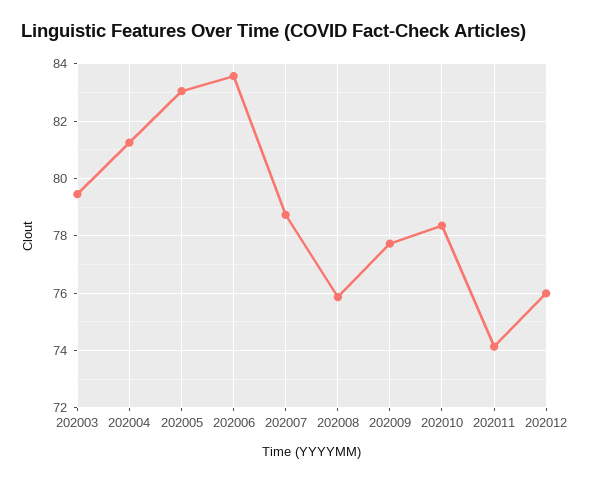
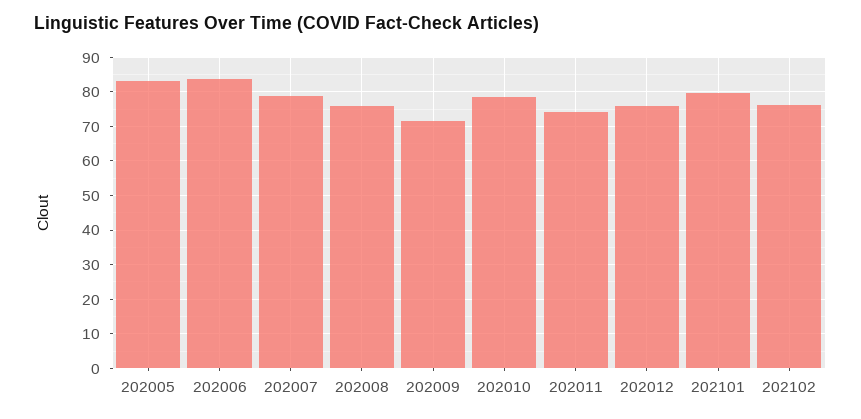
202003: 79.5 -> none
202004: 81.25 -> none
202009: 77.75 -> 72
202101: none -> 80
202102: none -> 76

